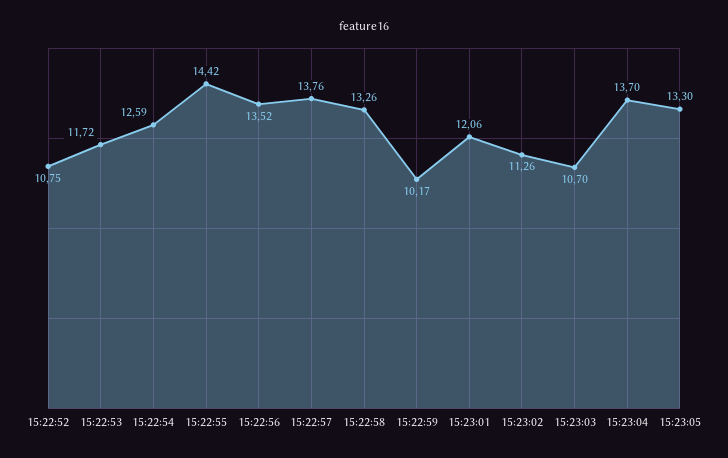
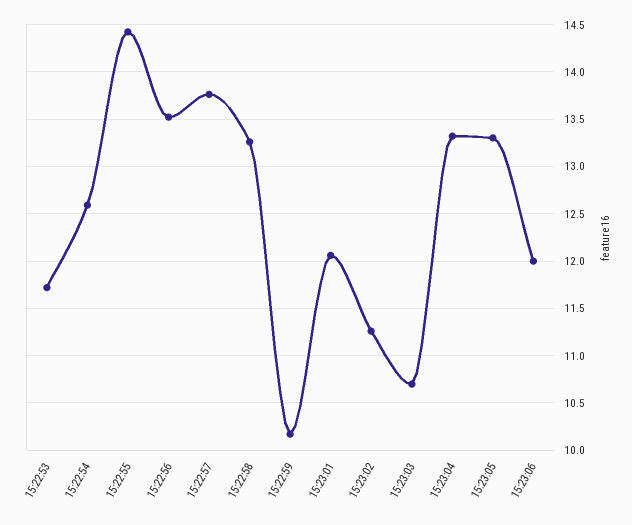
15:22:52: 10.75 -> none
15:23:04: 13.7 -> 13.3
15:23:06: none -> 12

